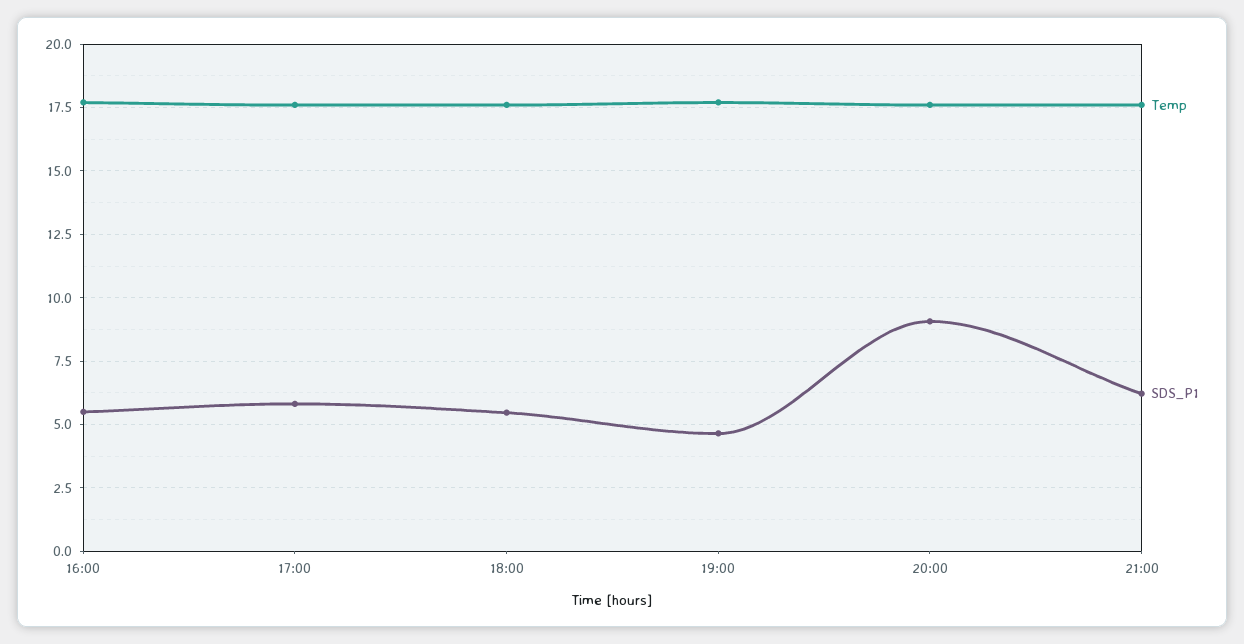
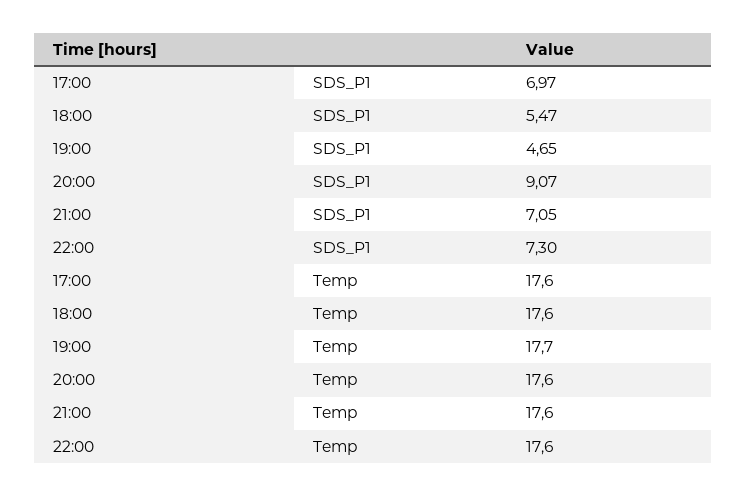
Temp, 16:00: 17.75 -> none
SDS_P1, 16:00: 5.5 -> none
SDS_P1, 17:00: 5.75 -> 6.97
SDS_P1, 21:00: 6.25 -> 7.05
SDS_P1, 22:00: none -> 7.3
Temp, 22:00: none -> 17.6

